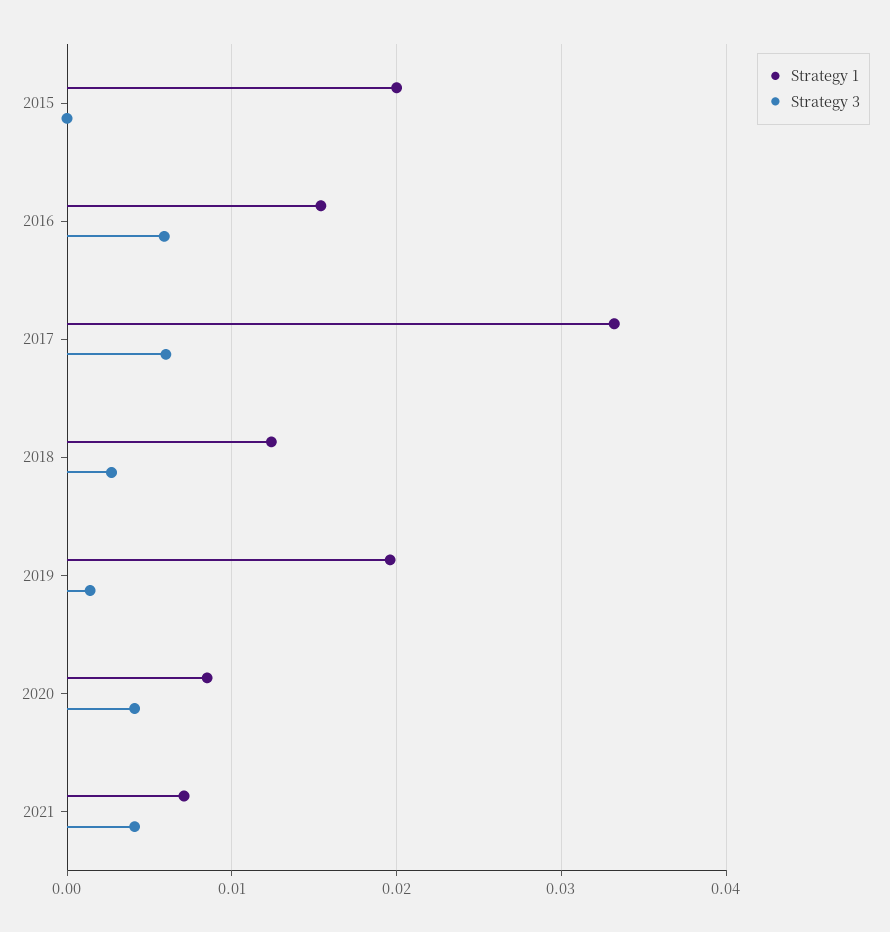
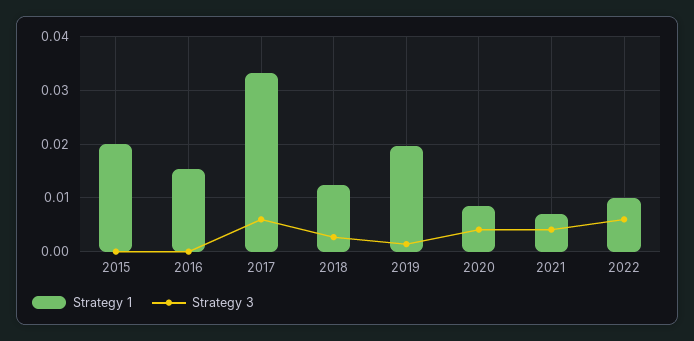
Strategy 3, 2016: 0.006 -> 0
Strategy 1, 2022: none -> 0.01
Strategy 3, 2022: none -> 0.006

